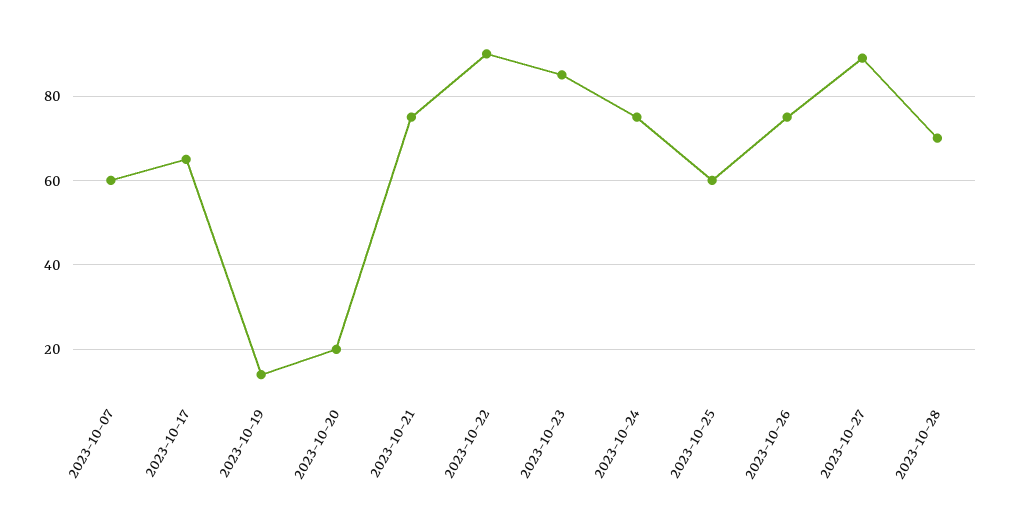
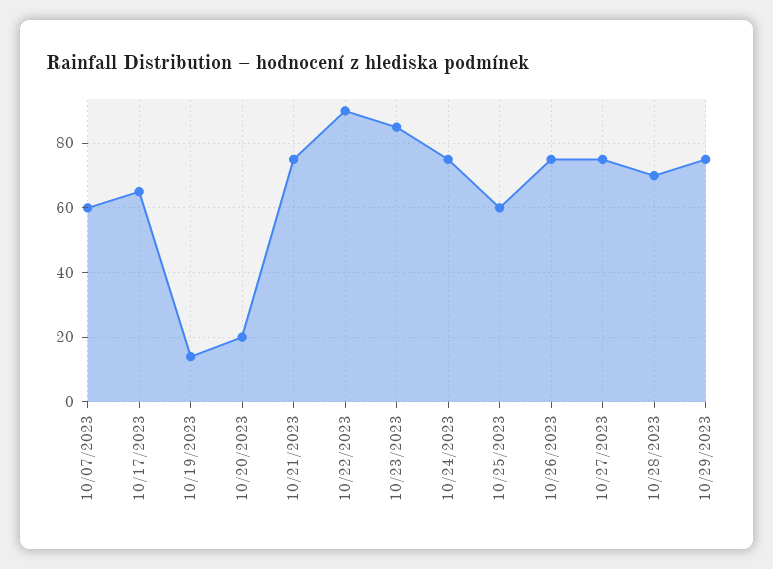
2023-10-27: 90 -> 75
10/29/2023: none -> 75

